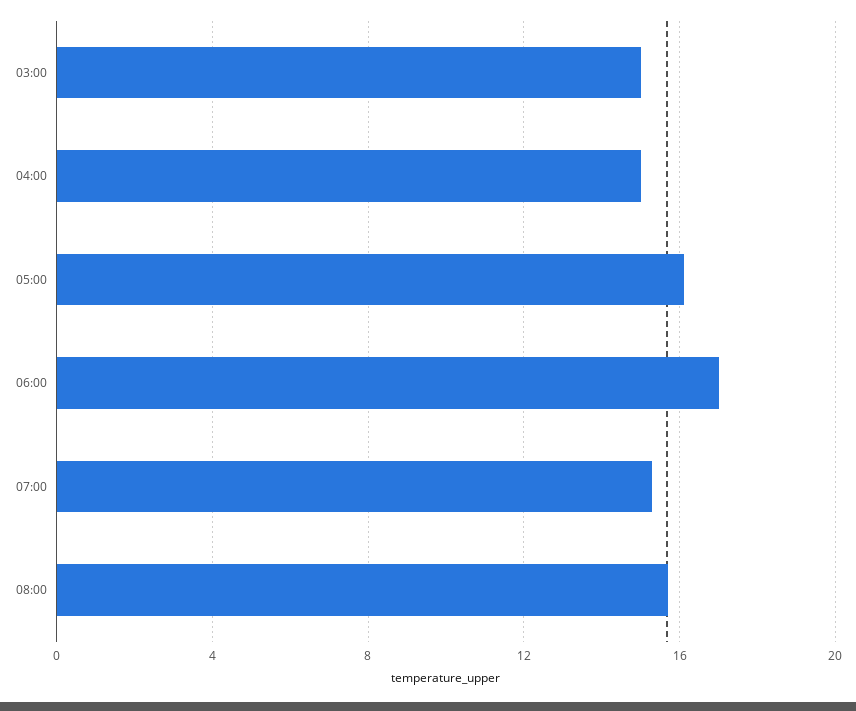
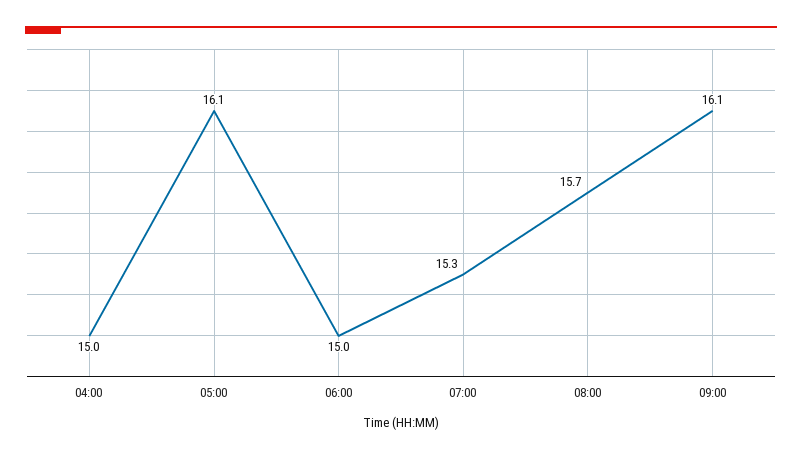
03:00: 15 -> none
06:00: 17 -> 15
09:00: none -> 16.1

